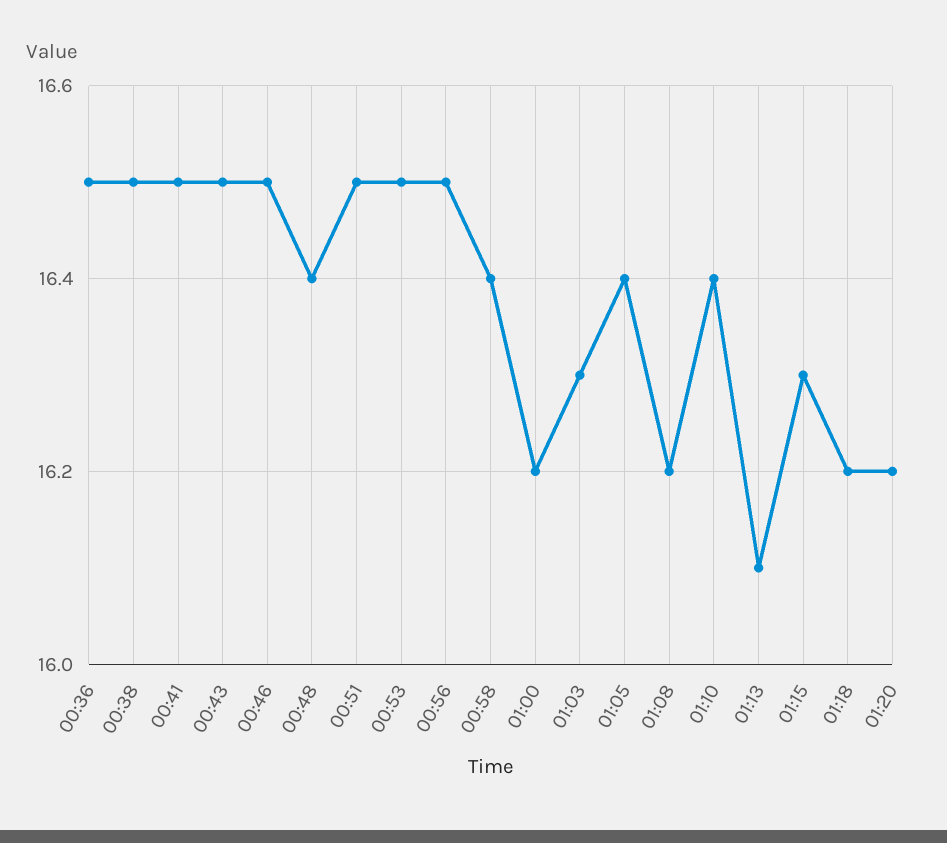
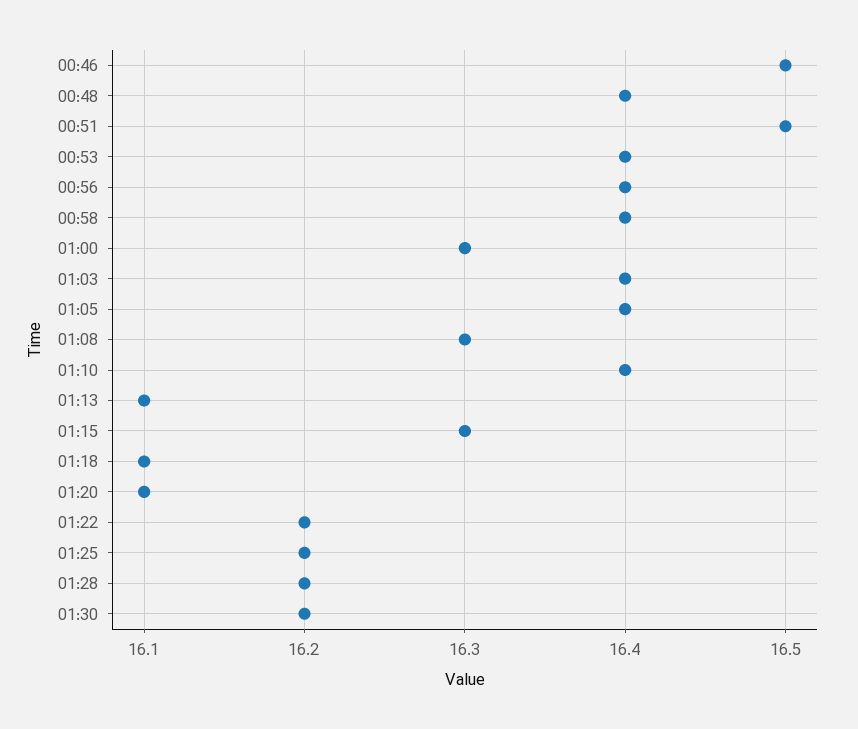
00:36: 16.5 -> none
00:38: 16.5 -> none
00:41: 16.5 -> none
00:43: 16.5 -> none
00:53: 16.5 -> 16.4
00:56: 16.5 -> 16.4
01:00: 16.2 -> 16.3
01:03: 16.3 -> 16.4
01:08: 16.2 -> 16.3
01:18: 16.2 -> 16.1
01:20: 16.2 -> 16.1
01:22: none -> 16.2
01:25: none -> 16.2
01:28: none -> 16.2
01:30: none -> 16.2

